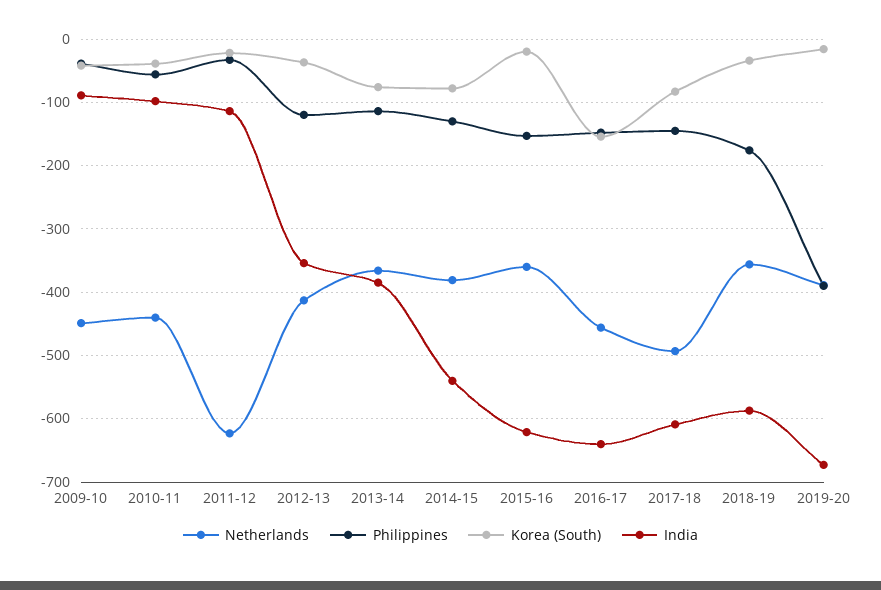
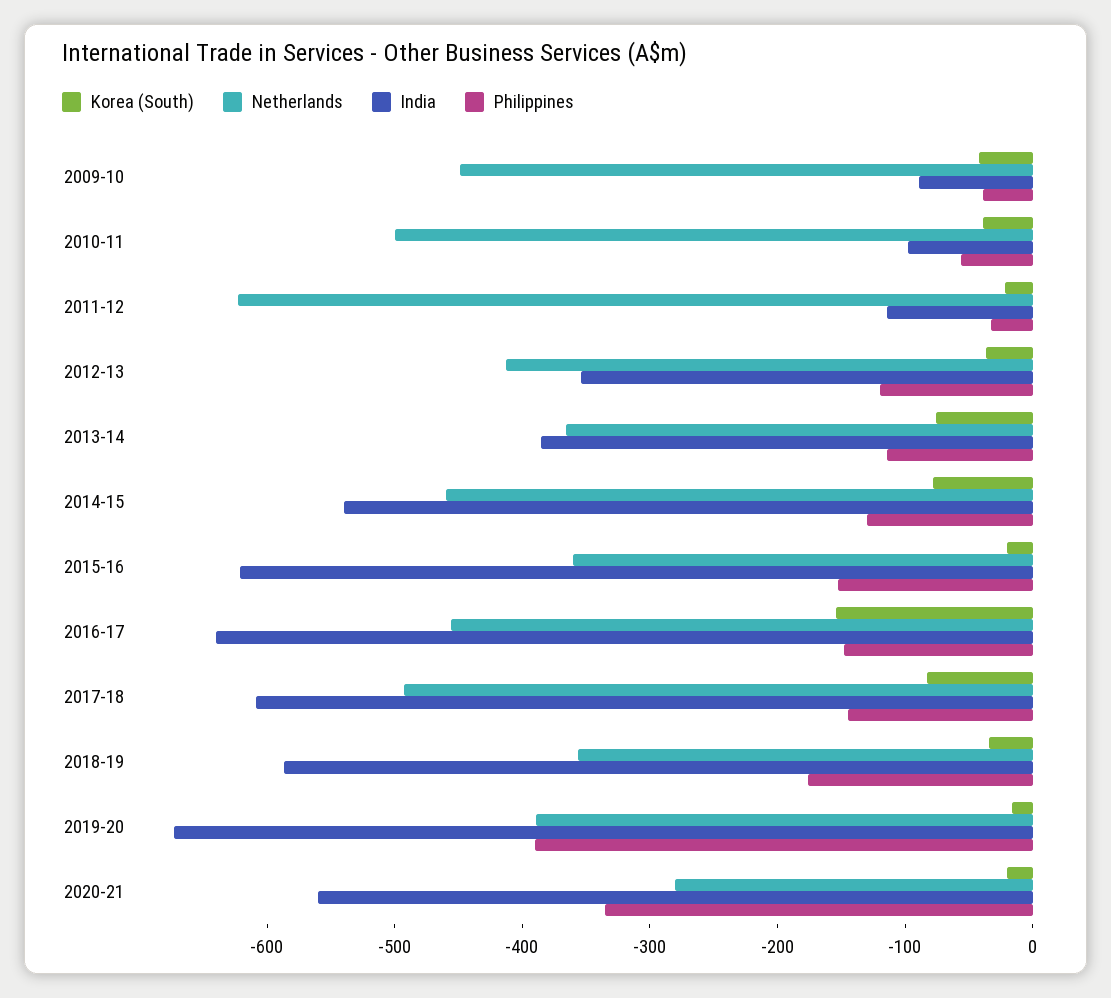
Netherlands, 2010-11: -440 -> -500
Netherlands, 2014-15: -380 -> -460
Korea (South), 2020-21: none -> -20
Netherlands, 2020-21: none -> -280
India, 2020-21: none -> -560
Philippines, 2020-21: none -> -340

